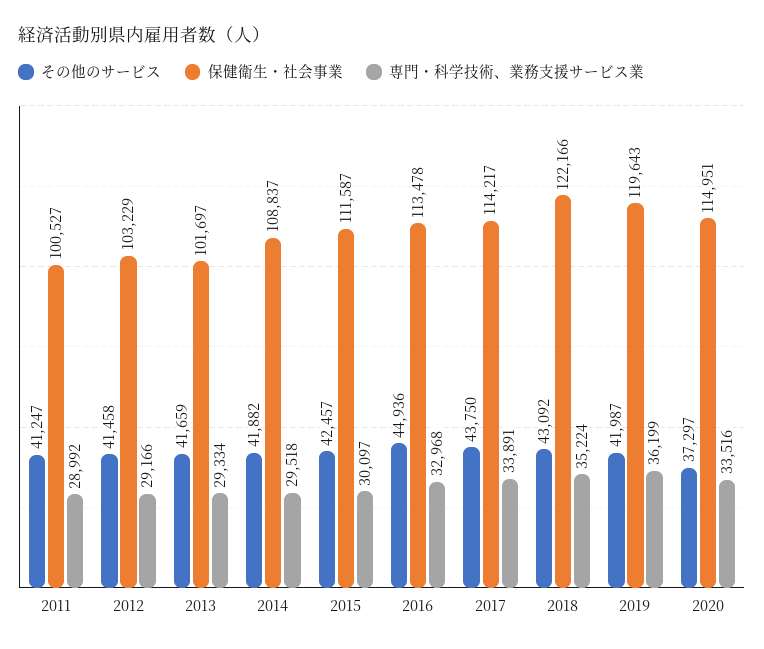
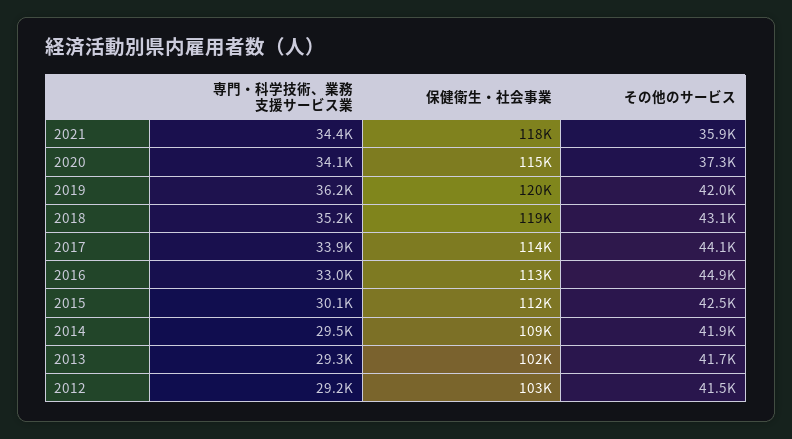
その他のサービス, 2011: 41247 -> none
保健衛生・社会事業, 2011: 100527 -> none
専門・科学技術、業務支援サービス業, 2011: 28992 -> none
その他のサービス, 2017: 43750 -> 44100
保健衛生・社会事業, 2018: 122166 -> 119000
専門・科学技術、業務支援サービス業, 2020: 33516 -> 34100
専門・科学技術、業務支援サービス業, 2021: none -> 34400
保健衛生・社会事業, 2021: none -> 118000
その他のサービス, 2021: none -> 35900

